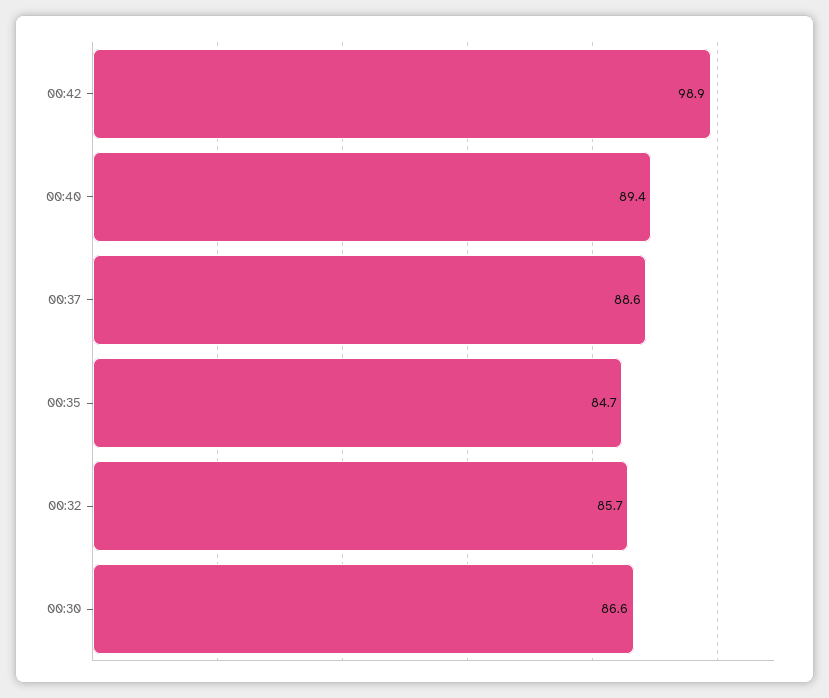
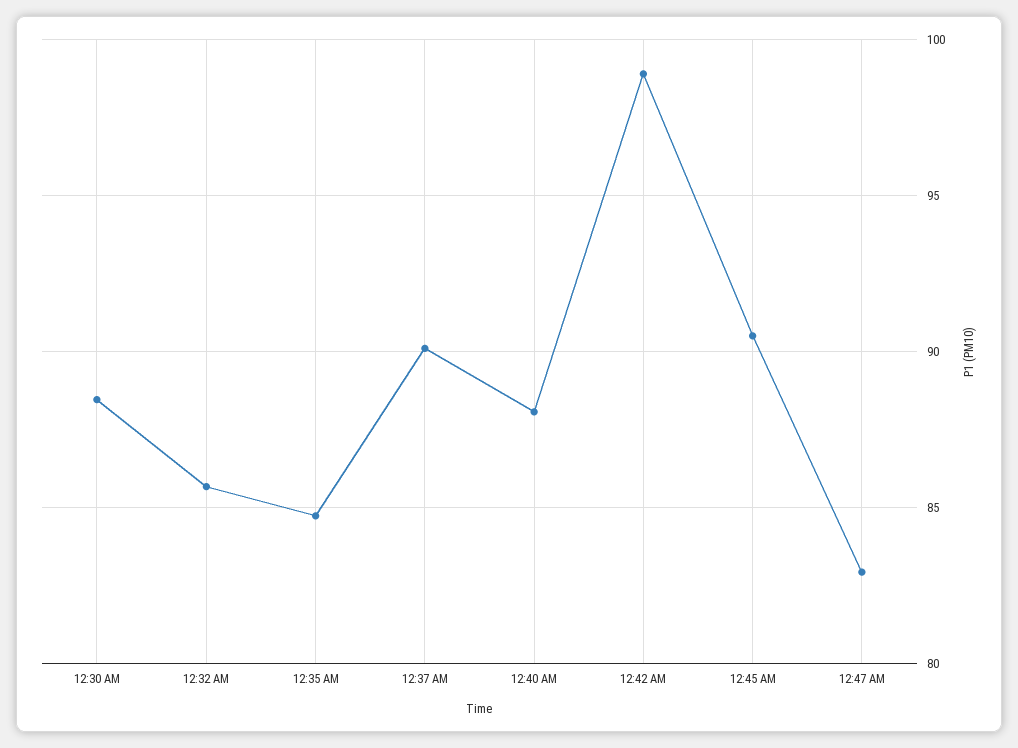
00:40: 89.4 -> 88
00:37: 88.6 -> 90
00:30: 86.6 -> 88.5
12:45 AM: none -> 90.5
12:47 AM: none -> 83

